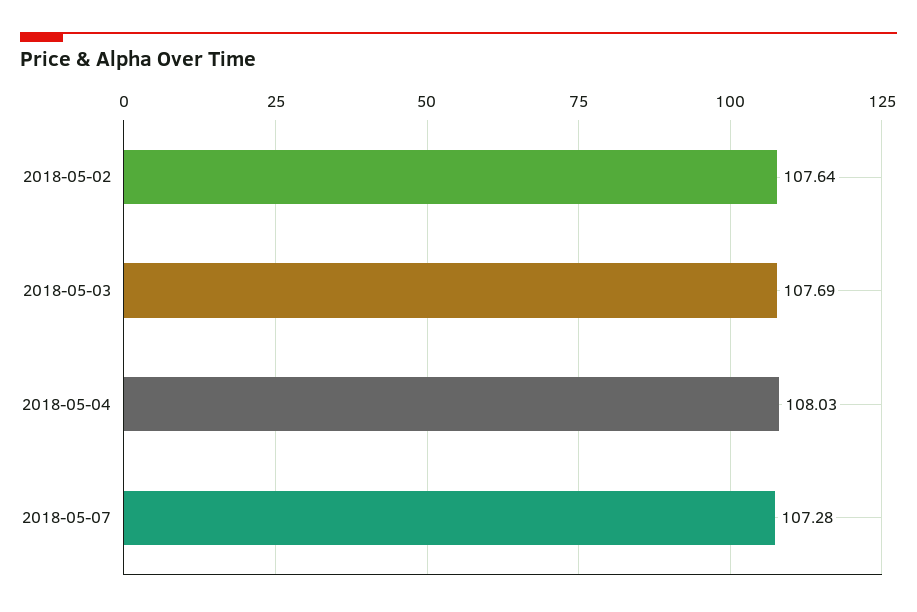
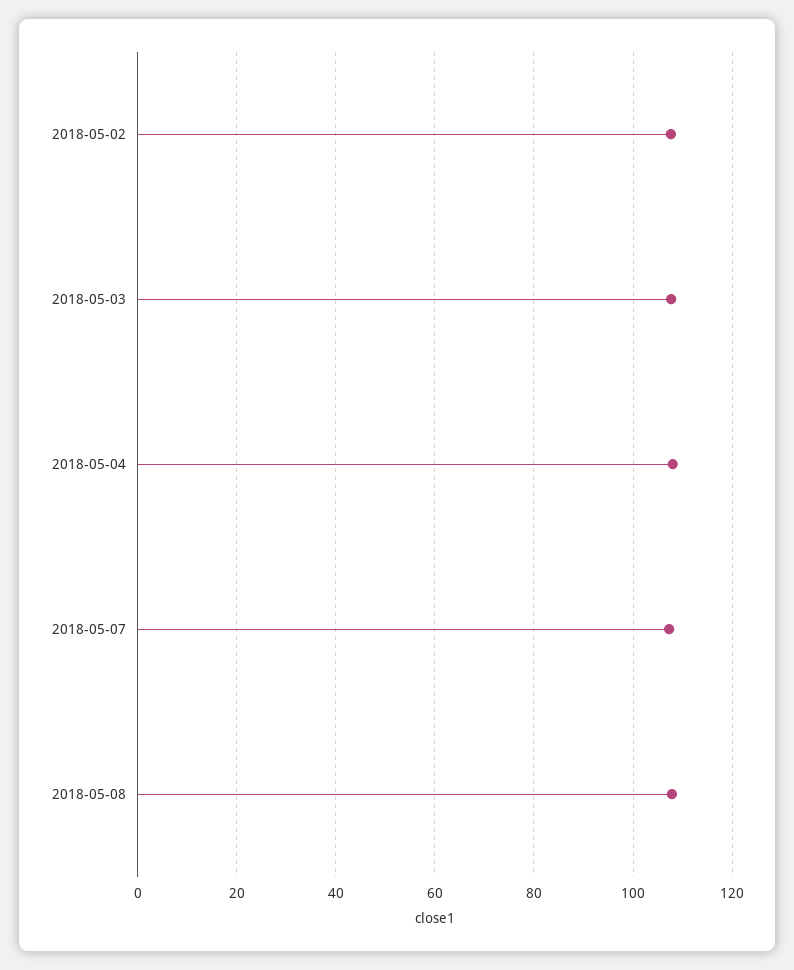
2018-05-08: none -> 108

